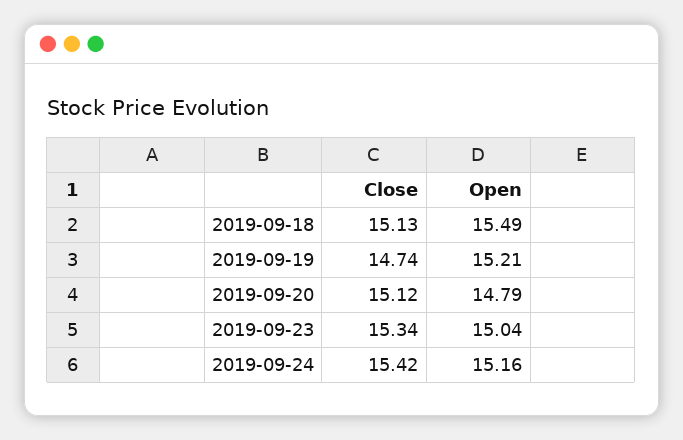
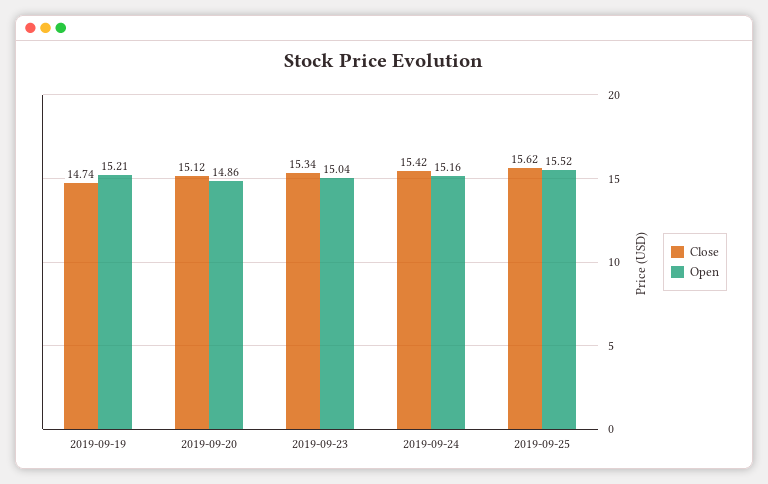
Close, 2019-09-18: 15.13 -> none
Open, 2019-09-18: 15.49 -> none
Open, 2019-09-20: 14.79 -> 14.86
Close, 2019-09-25: none -> 15.62
Open, 2019-09-25: none -> 15.52

